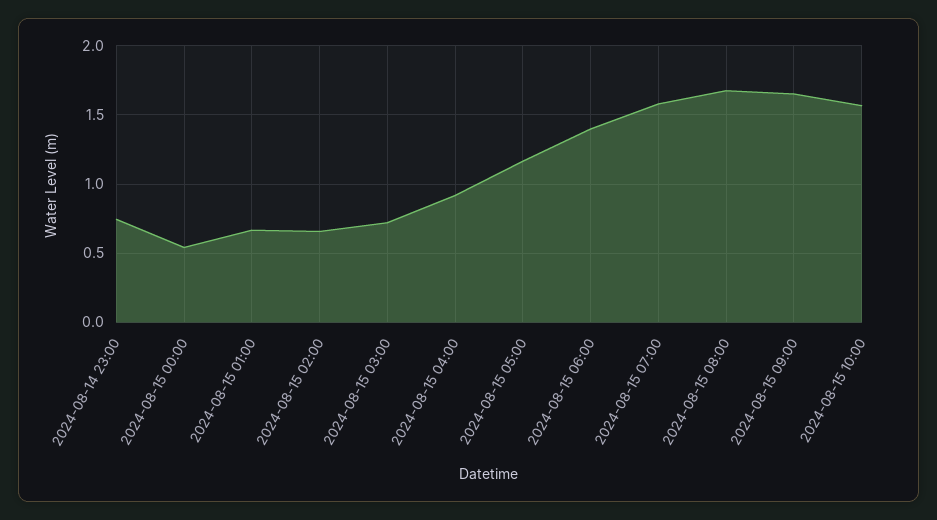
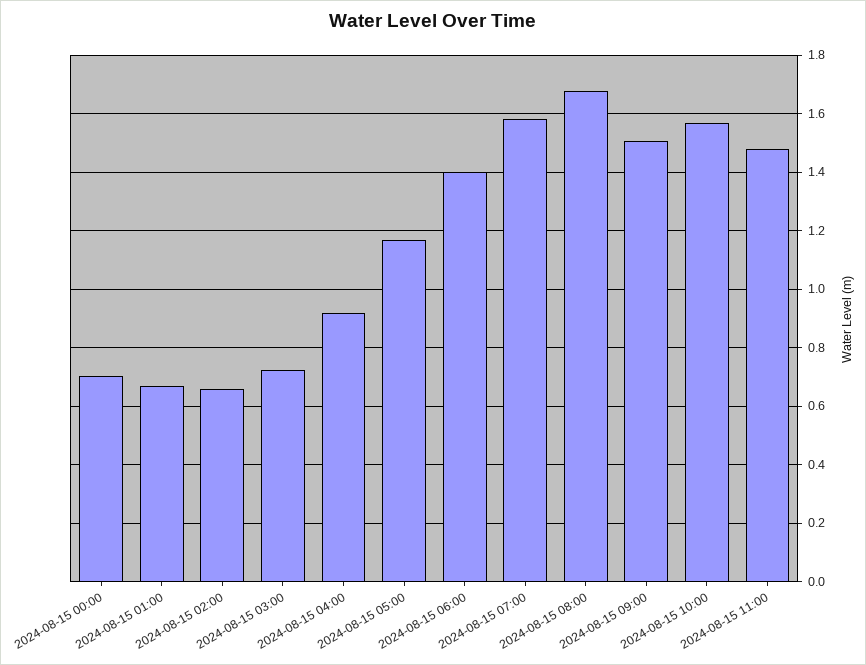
2024-08-14 23:00: 0.75 -> none
2024-08-15 00:00: 0.55 -> 0.7
2024-08-15 09:00: 1.65 -> 1.5
2024-08-15 11:00: none -> 1.475

